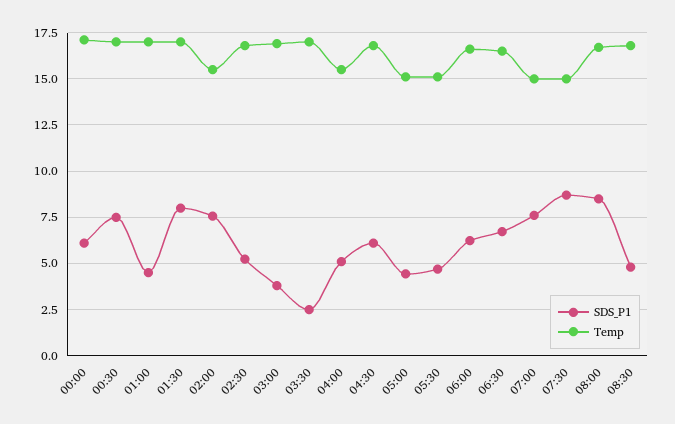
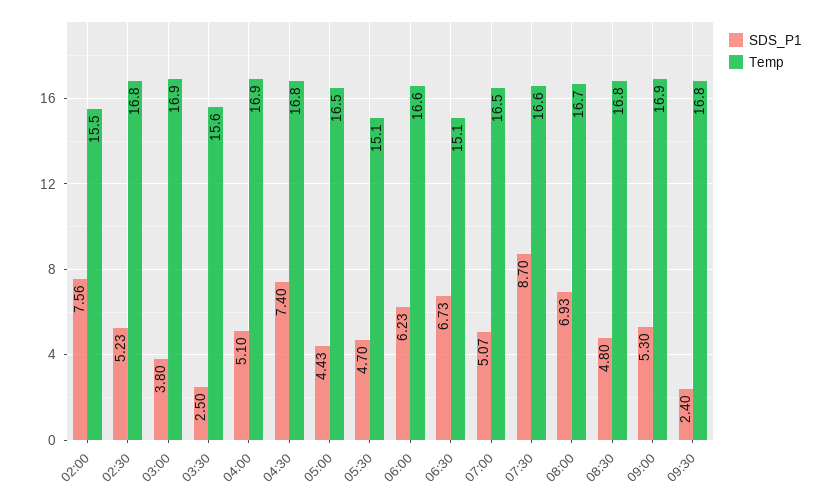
SDS_P1, 00:00: 6 -> none
Temp, 00:00: 17 -> none
SDS_P1, 00:30: 7.5 -> none
Temp, 00:30: 17 -> none
SDS_P1, 01:00: 4.5 -> none
Temp, 01:00: 17 -> none
SDS_P1, 01:30: 8 -> none
Temp, 01:30: 17 -> none
Temp, 03:30: 17 -> 15.6
Temp, 04:00: 15.5 -> 16.9
SDS_P1, 04:30: 6 -> 7.4
Temp, 05:00: 15 -> 16.5
Temp, 06:30: 16.5 -> 15.1
SDS_P1, 07:00: 7.5 -> 5.07
Temp, 07:00: 15 -> 16.5
Temp, 07:30: 15 -> 16.6
SDS_P1, 08:00: 8.5 -> 6.93
SDS_P1, 09:00: none -> 5.3
Temp, 09:00: none -> 16.9
SDS_P1, 09:30: none -> 2.4
Temp, 09:30: none -> 16.8

